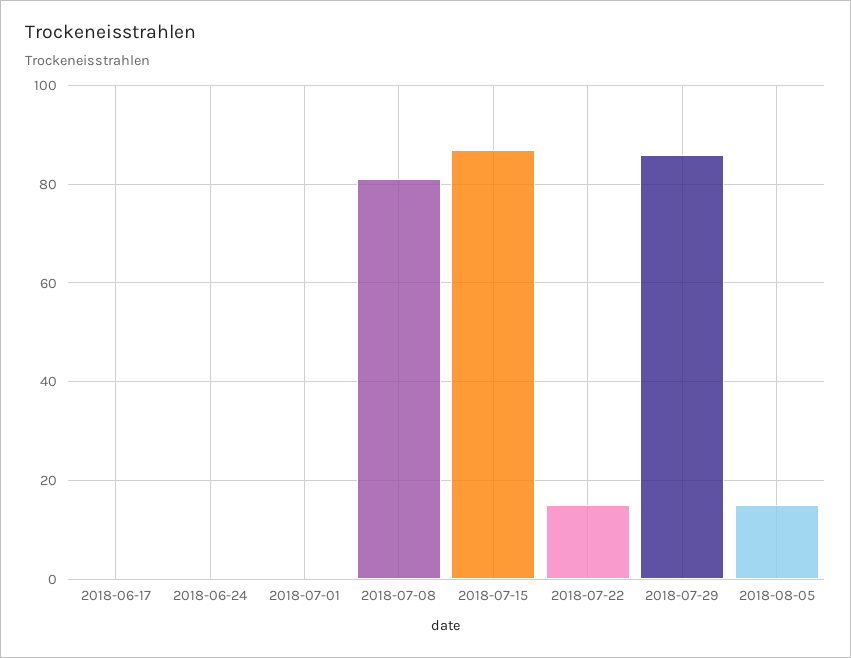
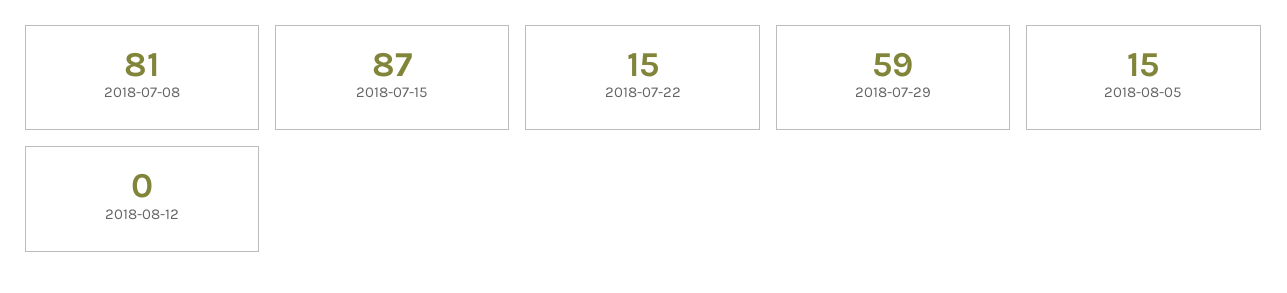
2018-06-17: 0 -> none
2018-06-24: 0 -> none
2018-07-01: 0 -> none
2018-07-29: 85 -> 59
2018-08-12: none -> 0

